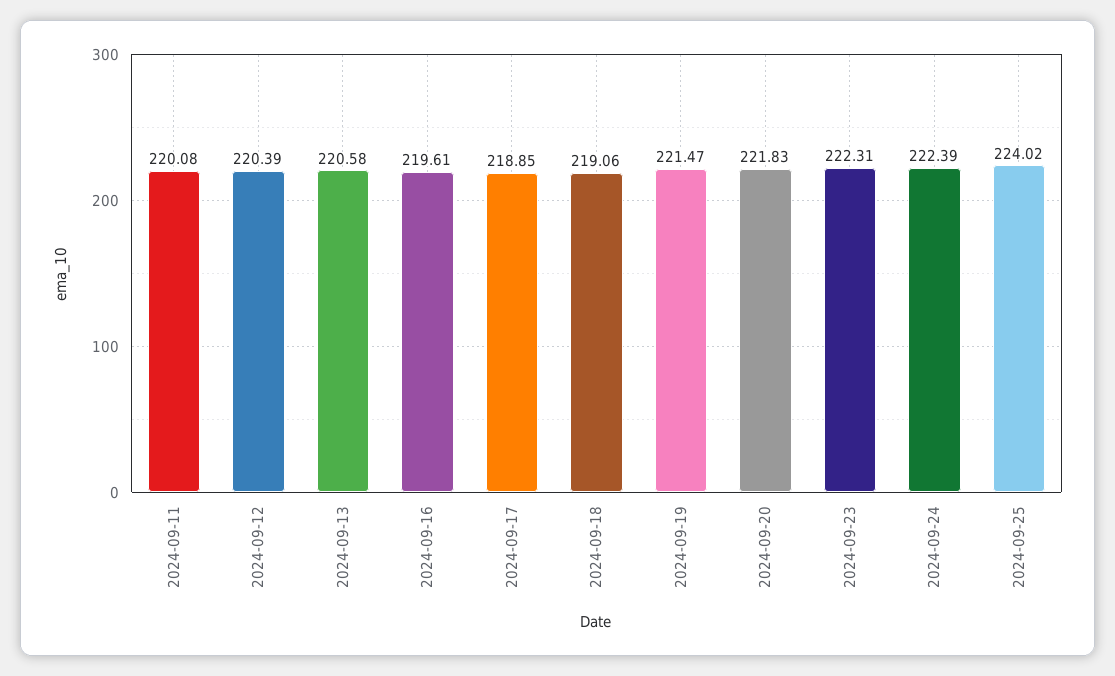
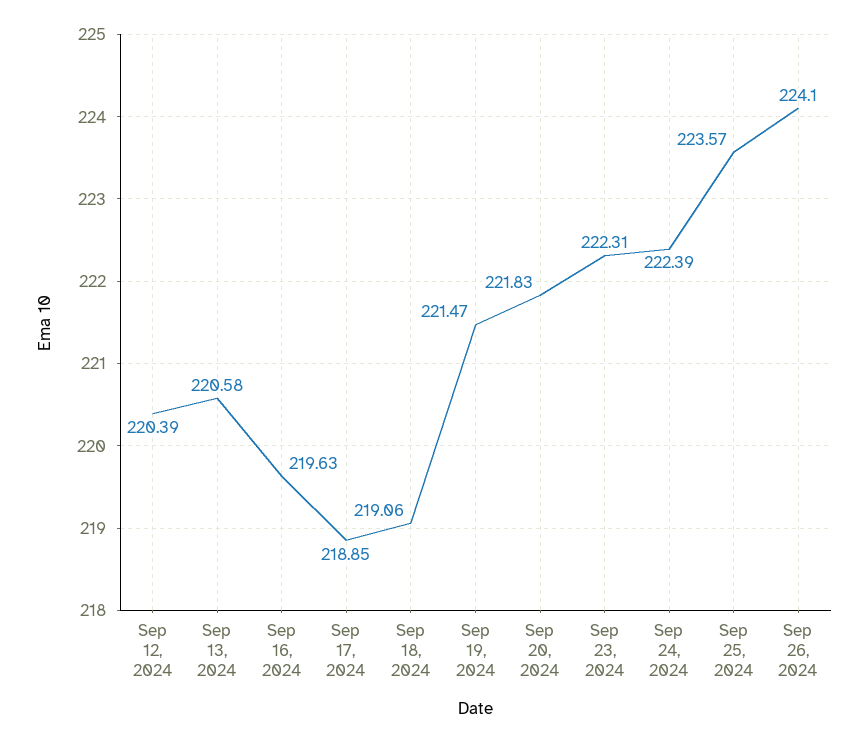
2024-09-11: 220.08 -> none
2024-09-16: 219.61 -> 219.63
2024-09-25: 224.02 -> 223.57
Sep 26, 2024: none -> 224.1

